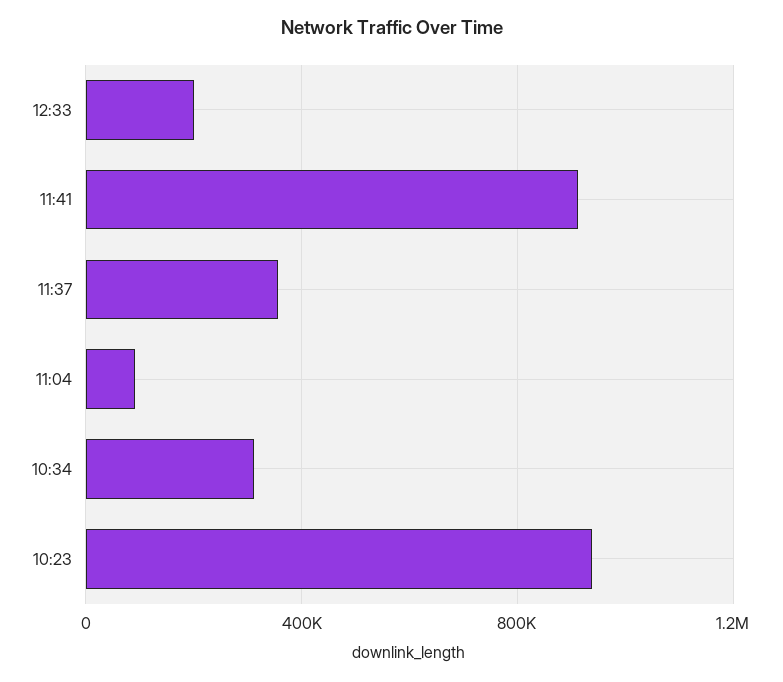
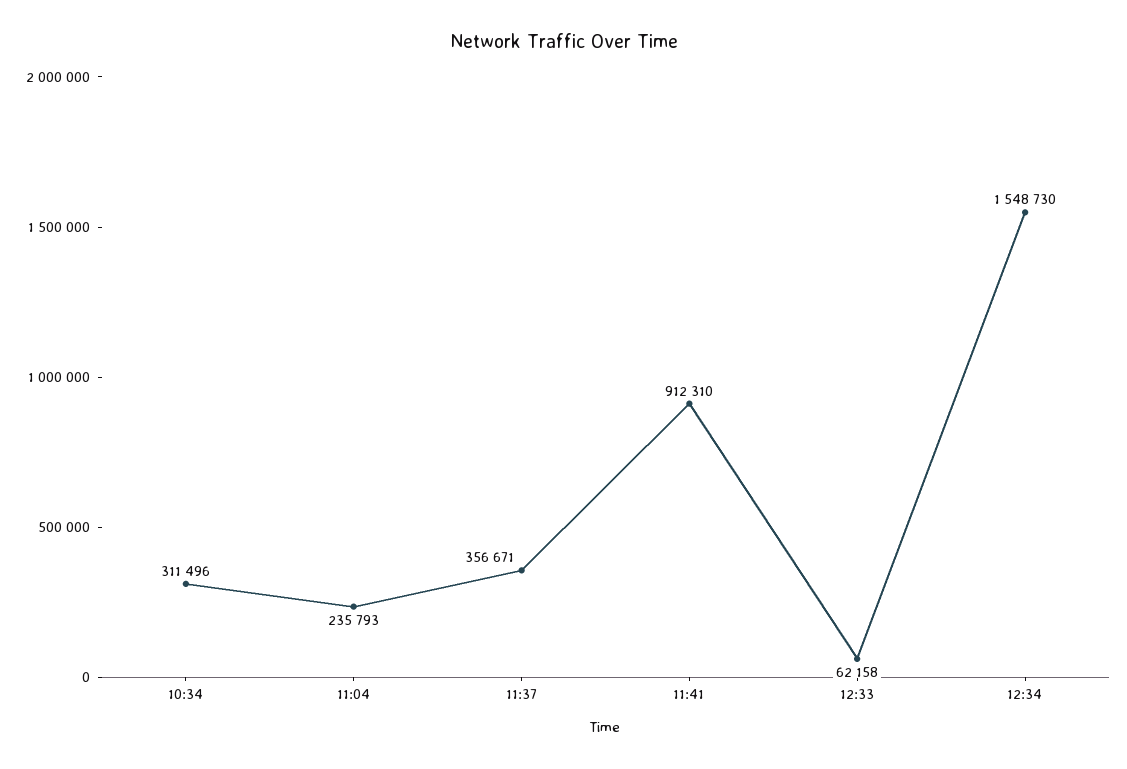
12:33: 200000 -> 62158
11:04: 100000 -> 235793
10:23: 950000 -> none
12:34: none -> 1548730

